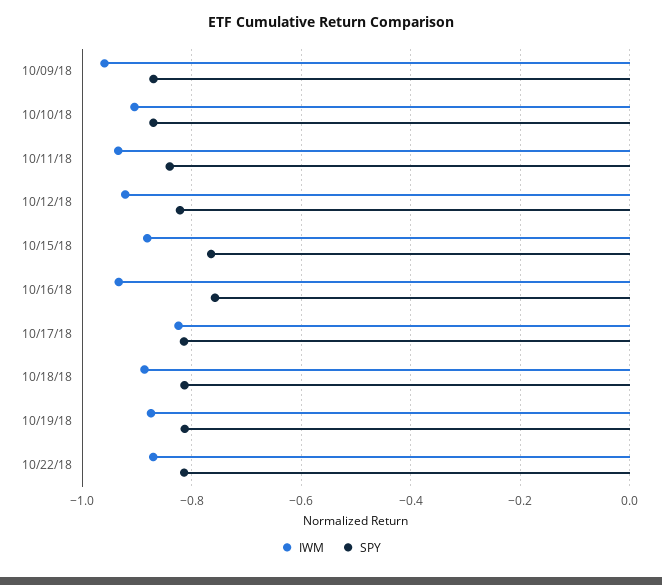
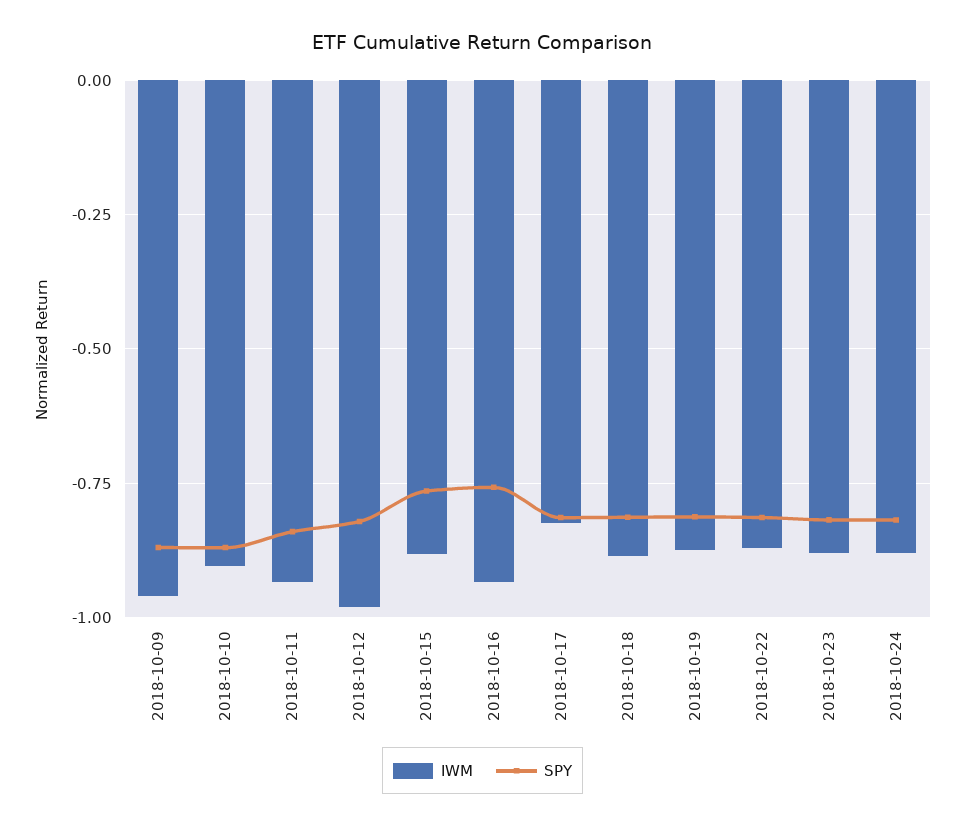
IWM, 10/12/18: -0.92 -> -0.975
IWM, 2018-10-23: none -> -0.875
SPY, 2018-10-23: none -> -0.825
IWM, 2018-10-24: none -> -0.875
SPY, 2018-10-24: none -> -0.825

